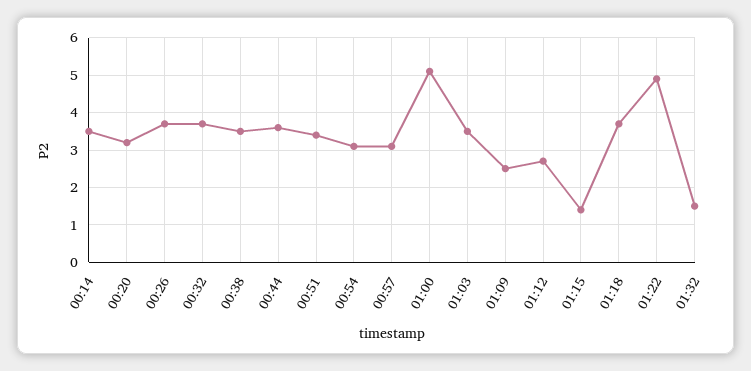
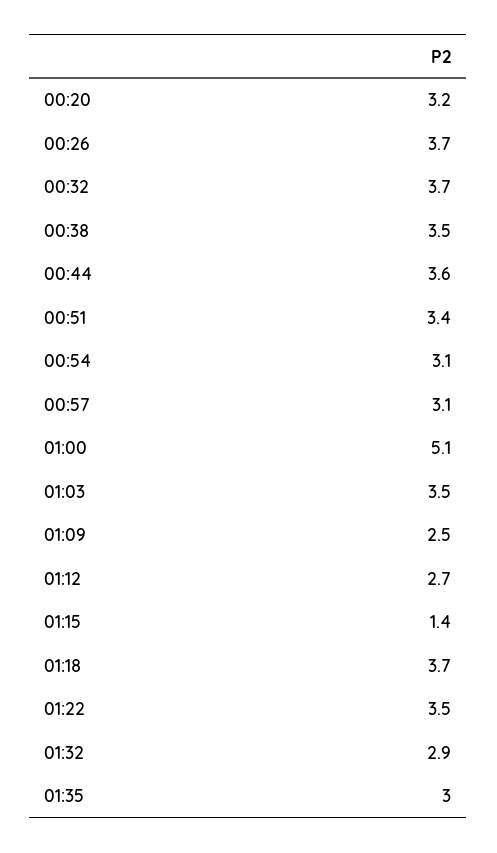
00:14: 3.5 -> none
01:22: 5 -> 3.5
01:32: 1.5 -> 2.9
01:35: none -> 3

